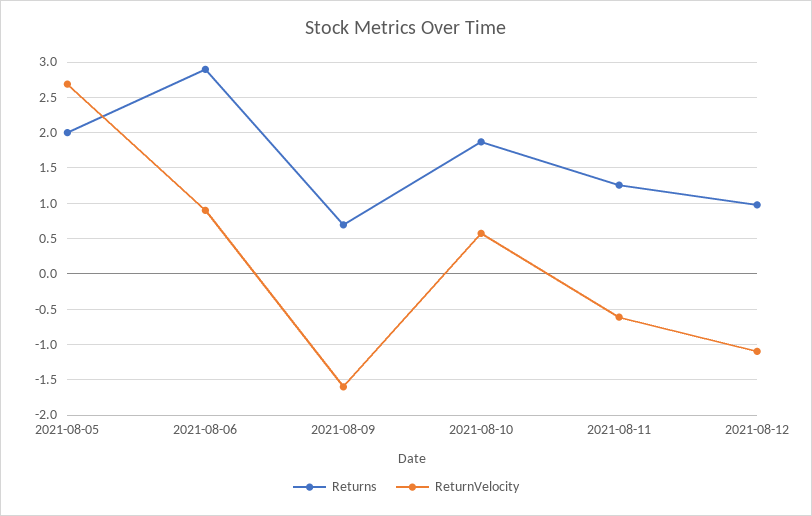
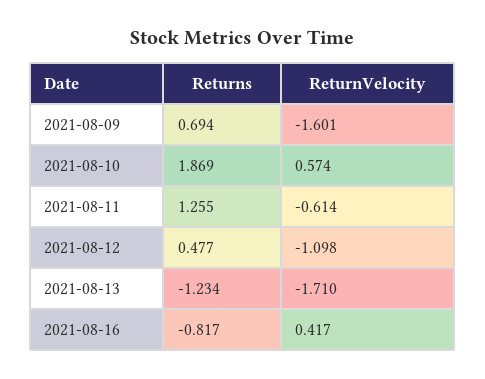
Returns, 2021-08-05: 2 -> none
ReturnVelocity, 2021-08-05: 2.7 -> none
Returns, 2021-08-06: 2.9 -> none
ReturnVelocity, 2021-08-06: 0.9 -> none
Returns, 2021-08-12: 1 -> 0.477
Returns, 2021-08-13: none -> -1.234
ReturnVelocity, 2021-08-13: none -> -1.71
Returns, 2021-08-16: none -> -0.817
ReturnVelocity, 2021-08-16: none -> 0.417

